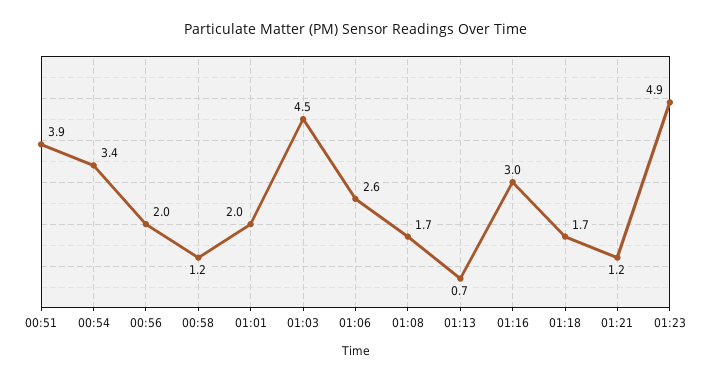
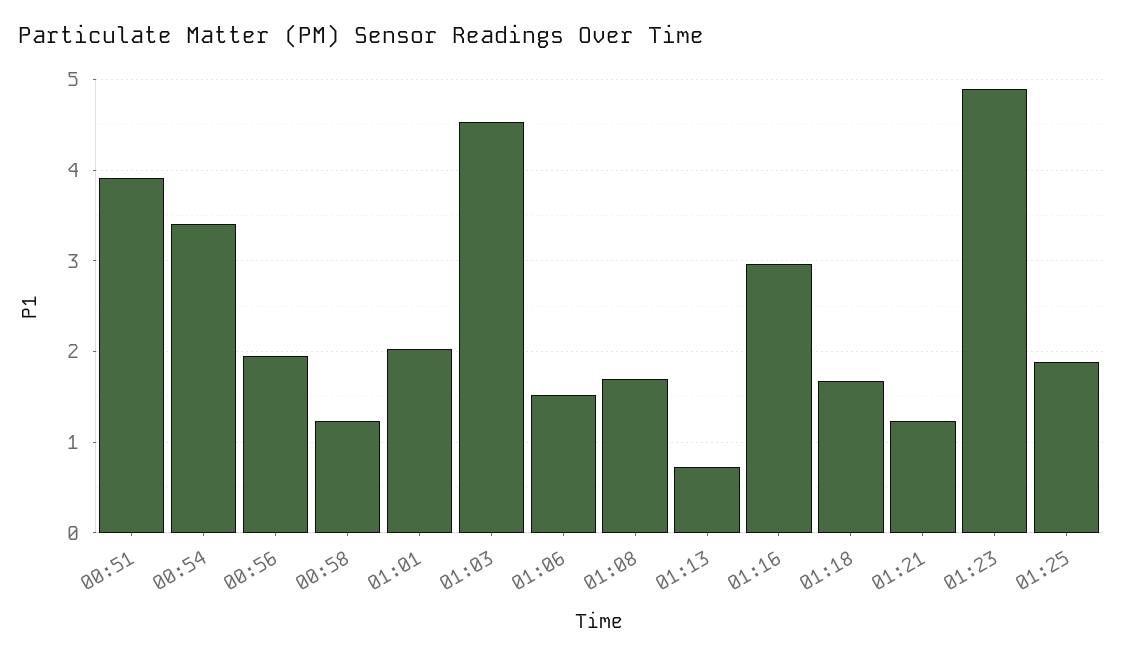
01:06: 2.6 -> 1.5
01:25: none -> 1.9

